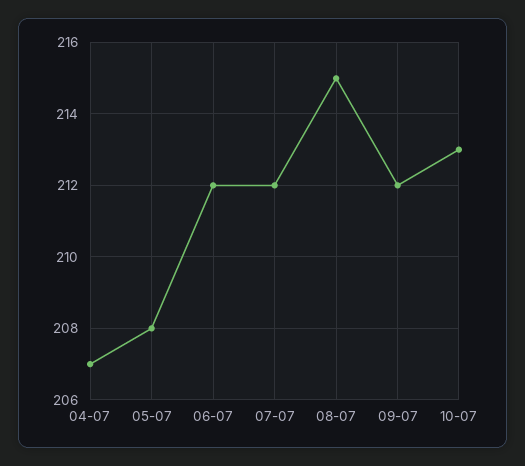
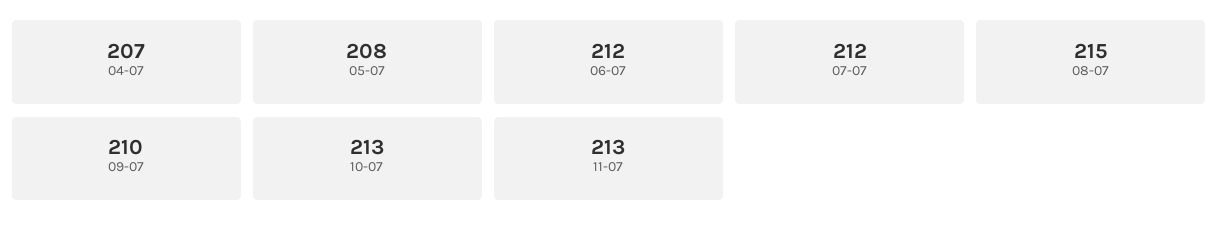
09-07: 212 -> 210
11-07: none -> 213

